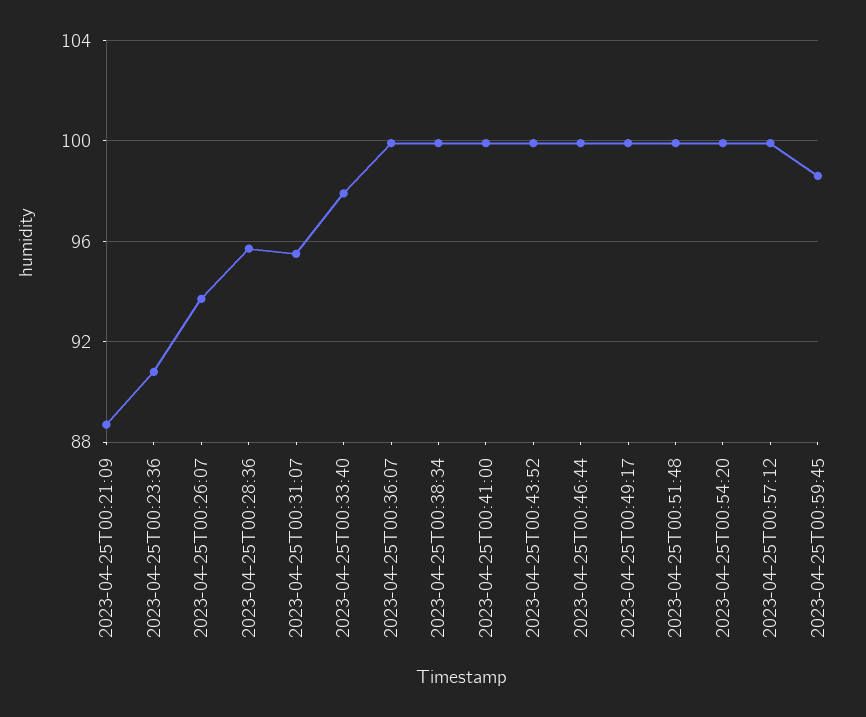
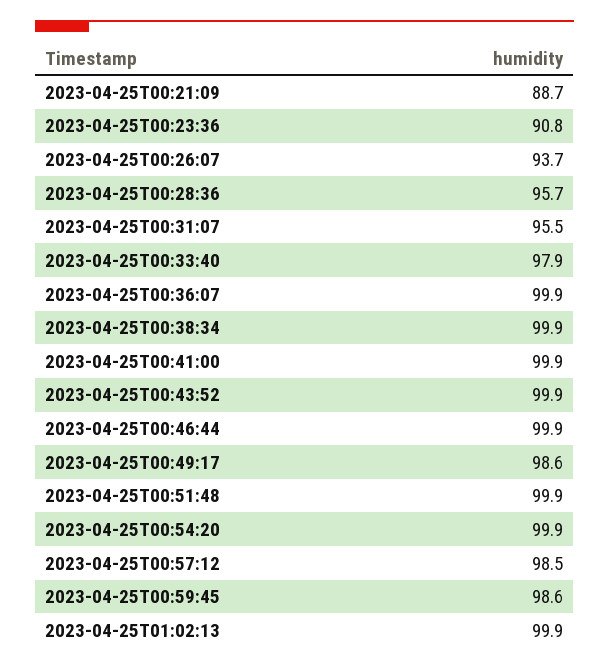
2023-04-25T00:49:17: 100 -> 98.6
2023-04-25T00:57:12: 100 -> 98.5
2023-04-25T01:02:13: none -> 99.9

